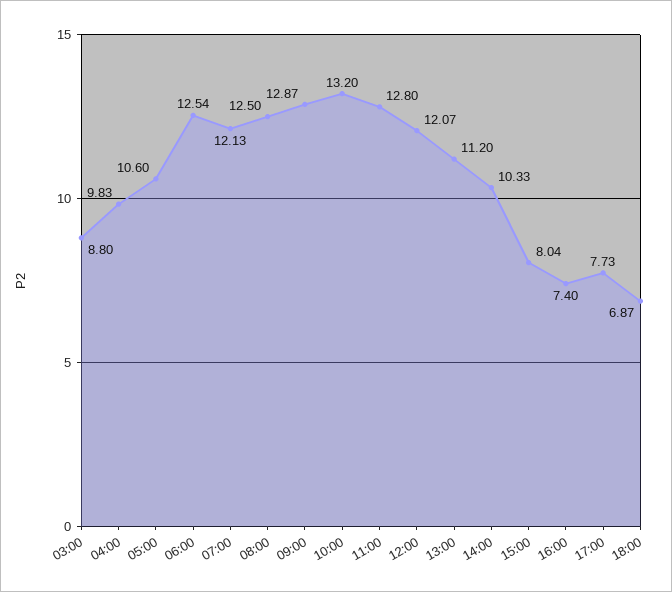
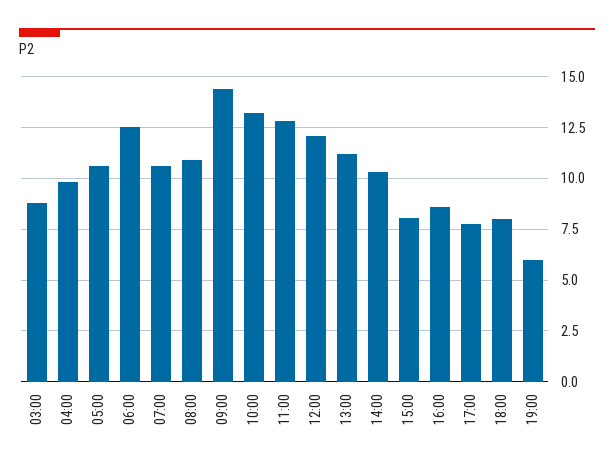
07:00: 12.13 -> 10.5
08:00: 12.5 -> 11
09:00: 12.87 -> 14.5
16:00: 7.4 -> 8.5
18:00: 6.87 -> 8
19:00: none -> 6

